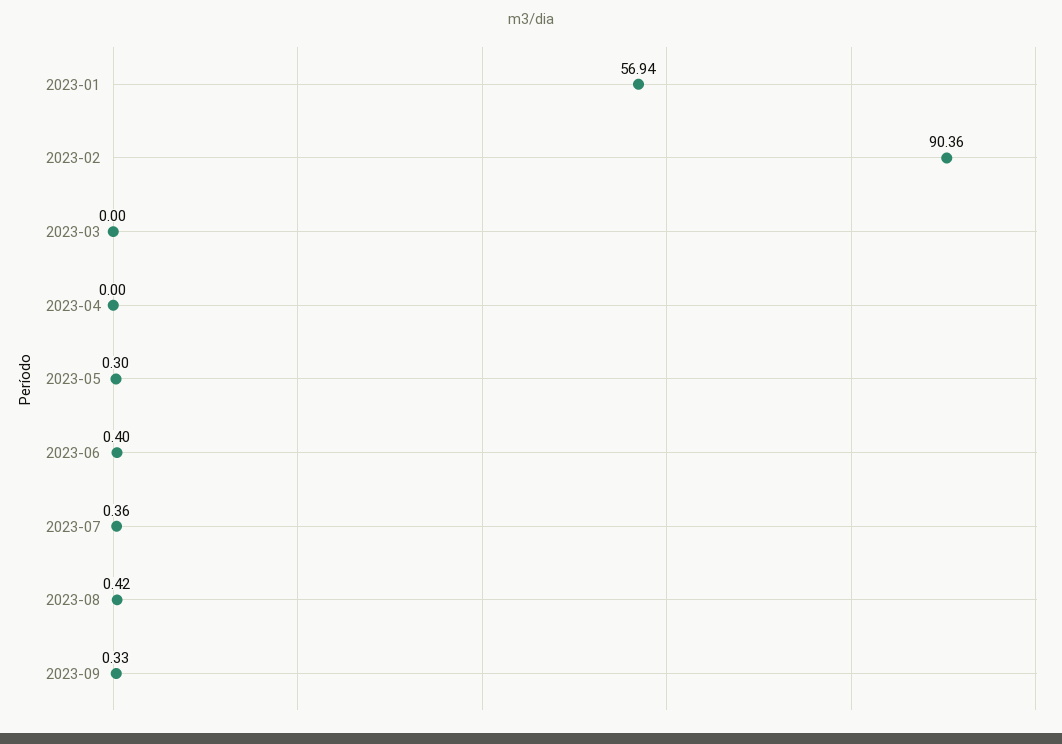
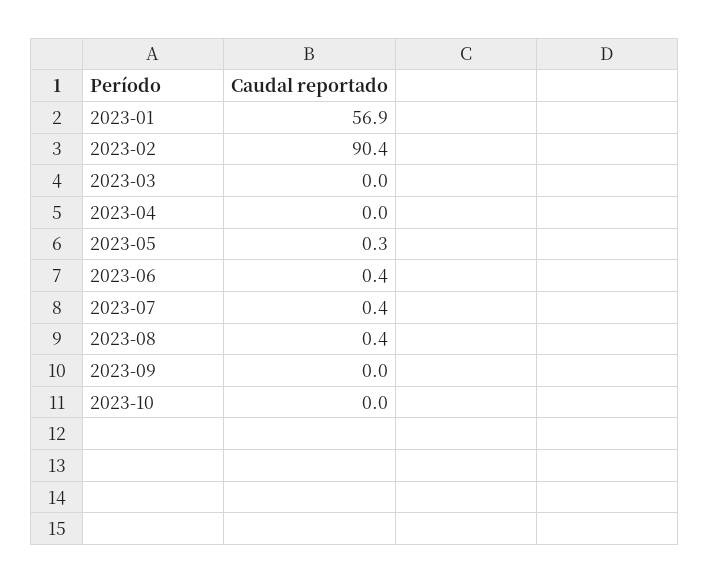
2023-09: 0.33 -> 0
2023-10: none -> 0

